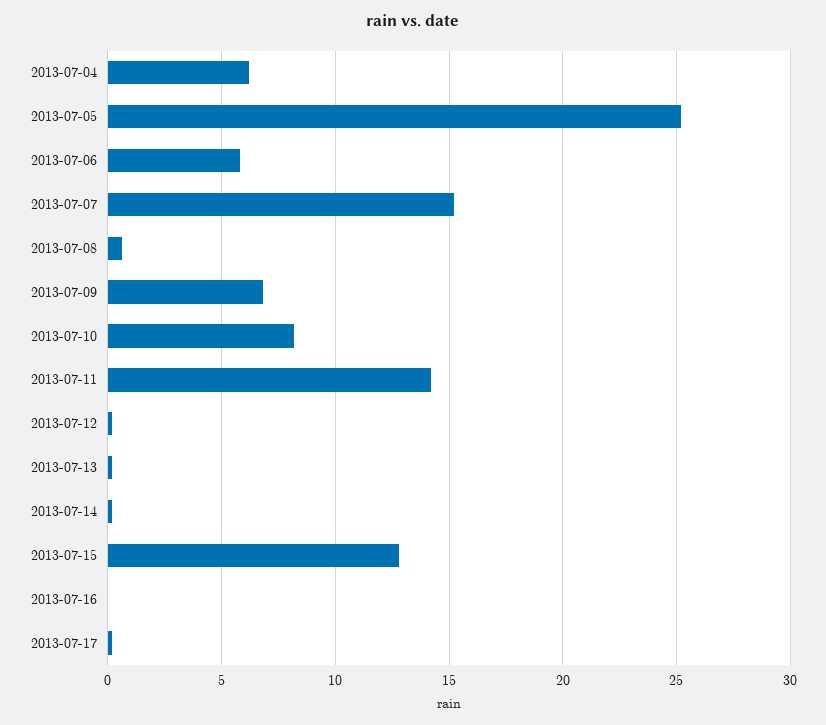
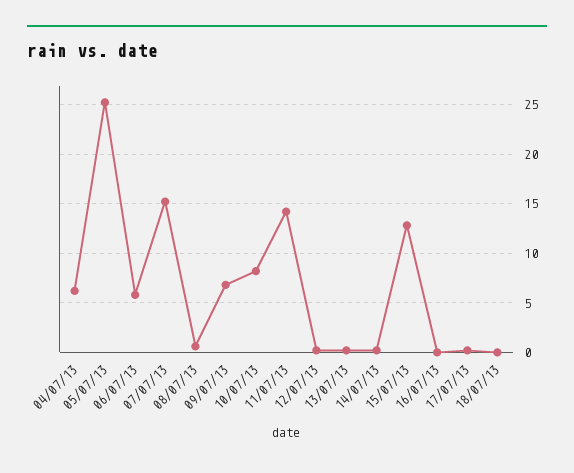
18/07/13: none -> 0

